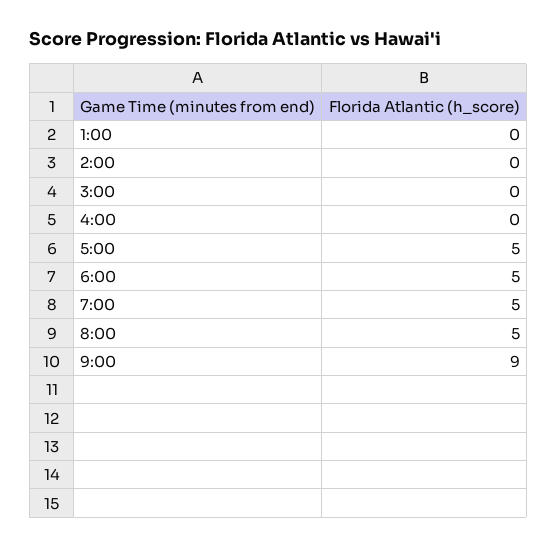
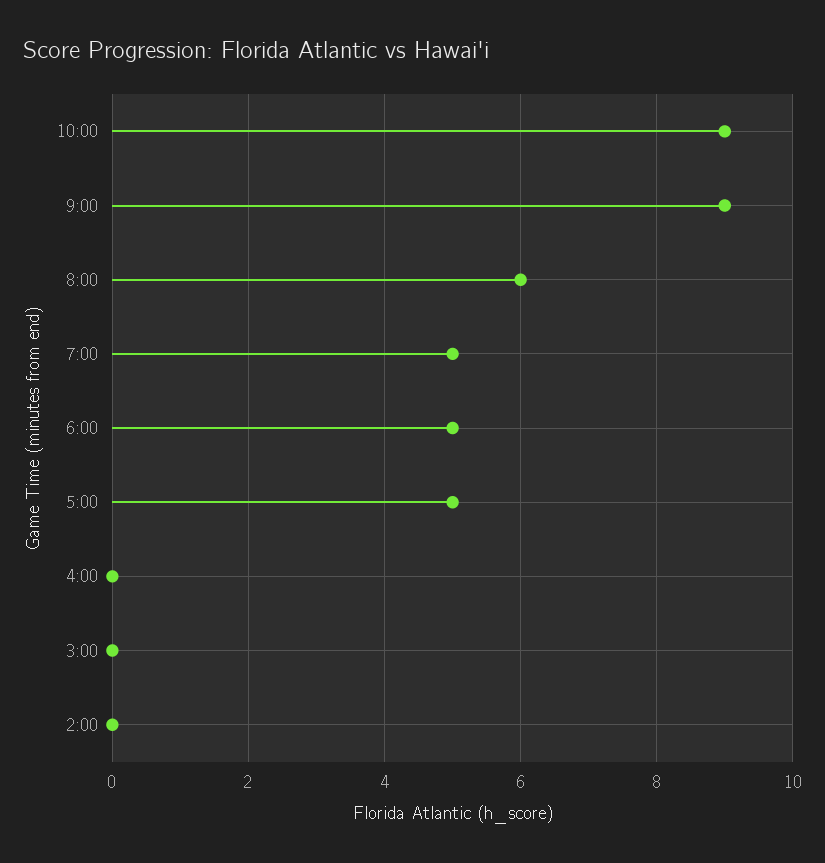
1:00: 0 -> none
8:00: 5 -> 6
10:00: none -> 9

